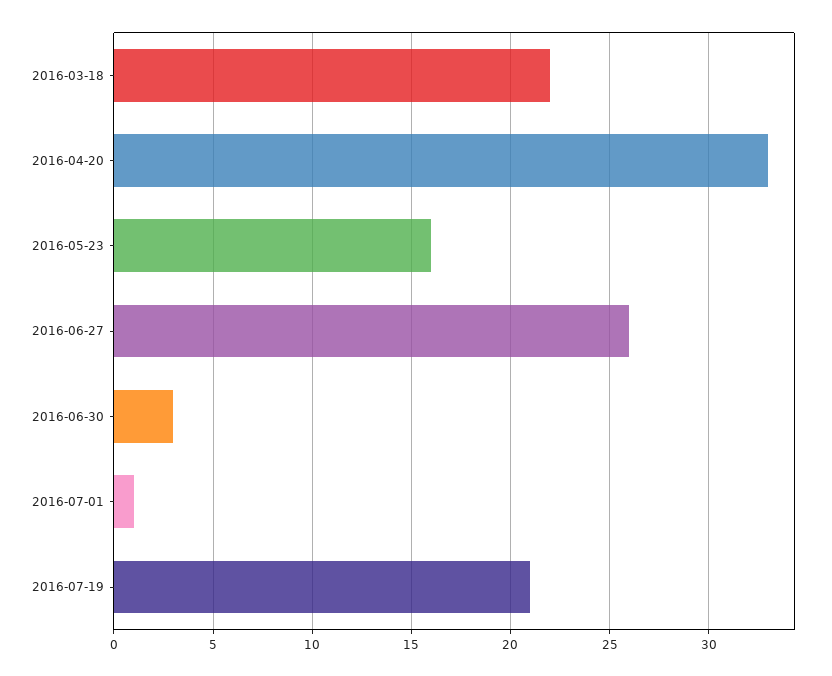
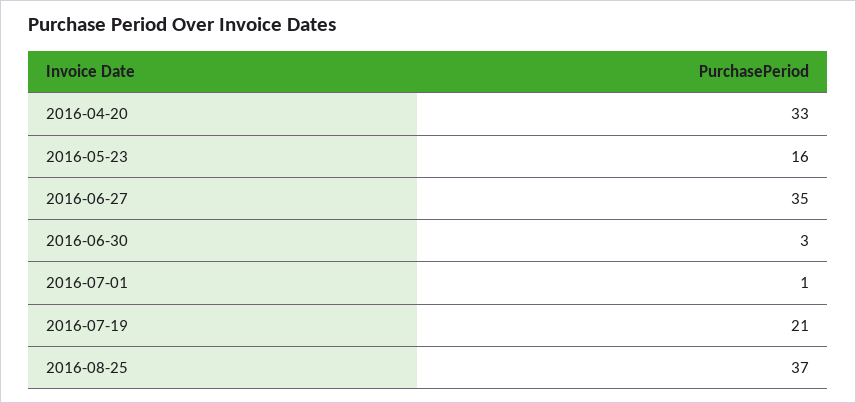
2016-03-18: 22 -> none
2016-06-27: 26 -> 35
2016-08-25: none -> 37

